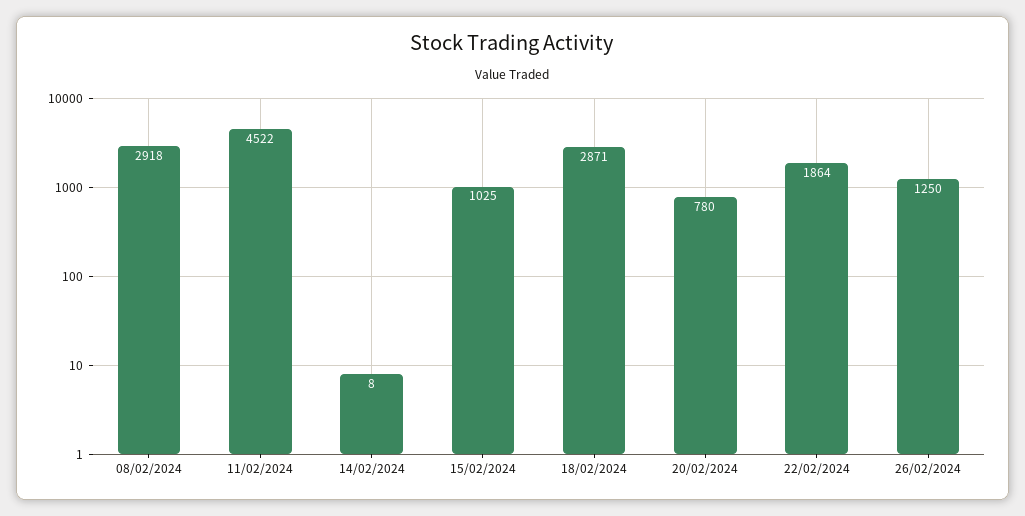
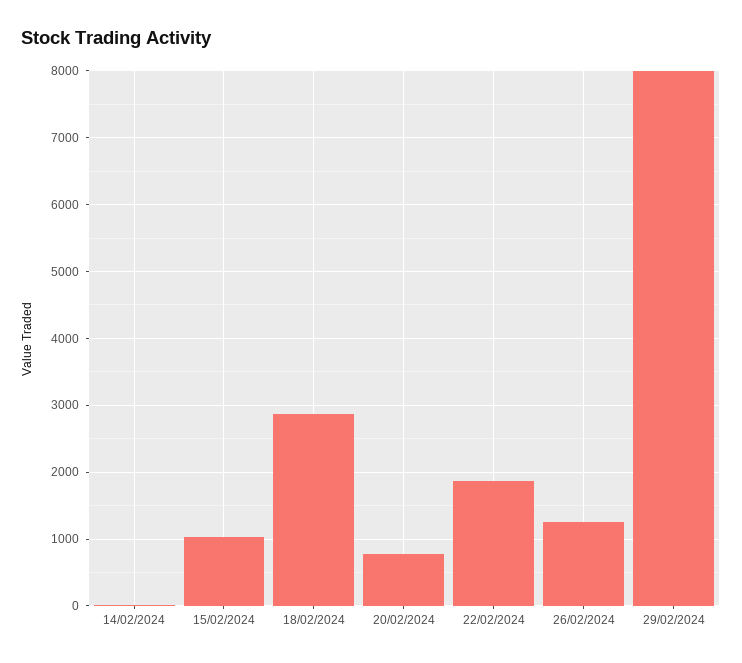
08/02/2024: 2918 -> none
11/02/2024: 4522 -> none
29/02/2024: none -> 8000

